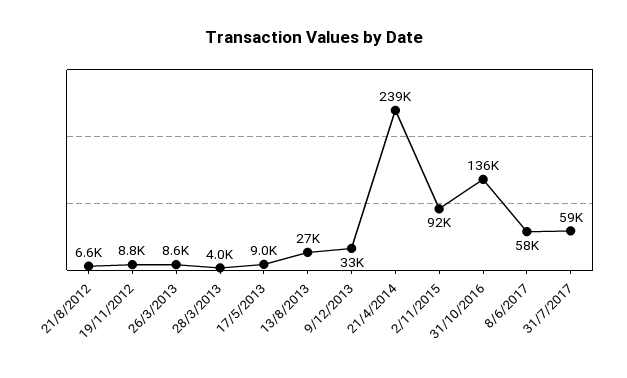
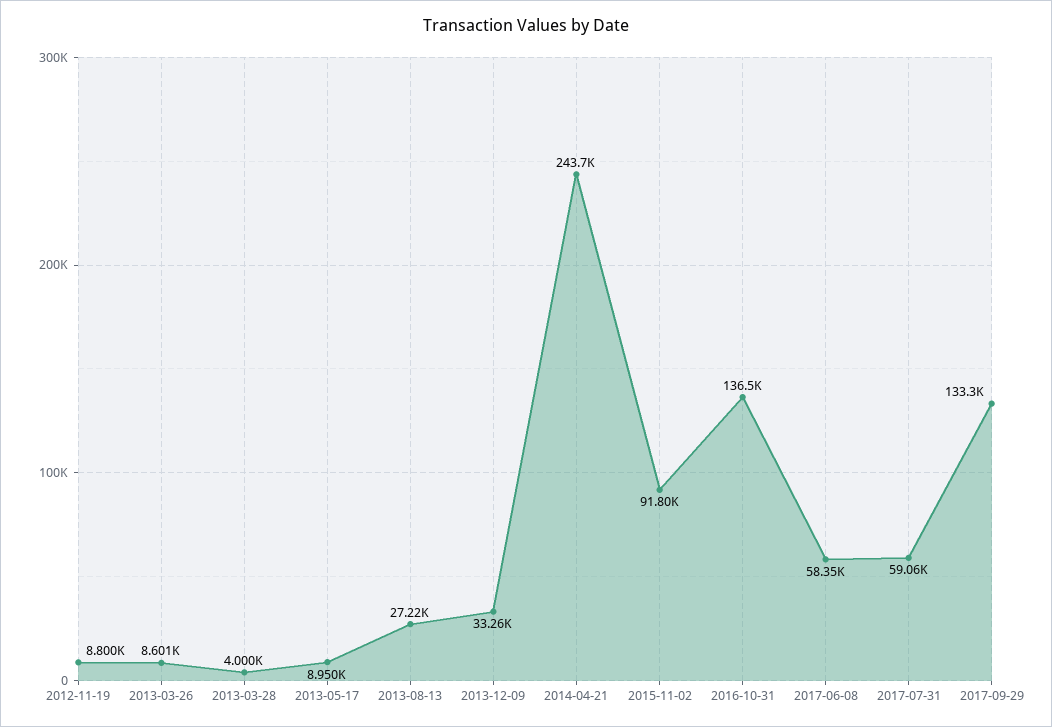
21/8/2012: 6600 -> none
21/4/2014: 239000 -> 243700
2017-09-29: none -> 133300

